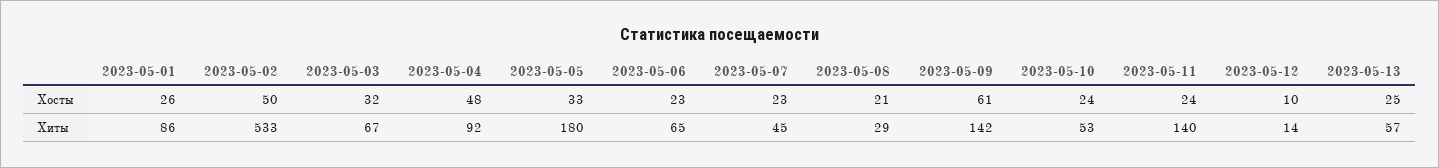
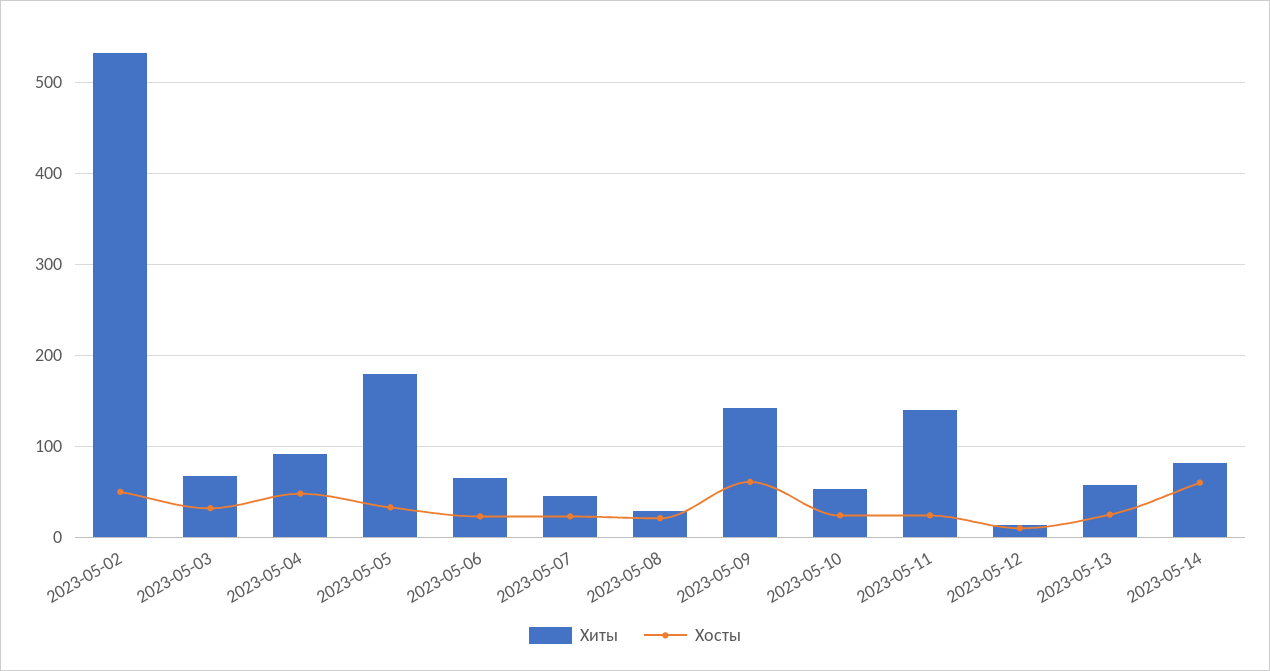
Хосты, 2023-05-01: 26 -> none
Хиты, 2023-05-01: 86 -> none
Хиты, 2023-05-14: none -> 80
Хосты, 2023-05-14: none -> 60

